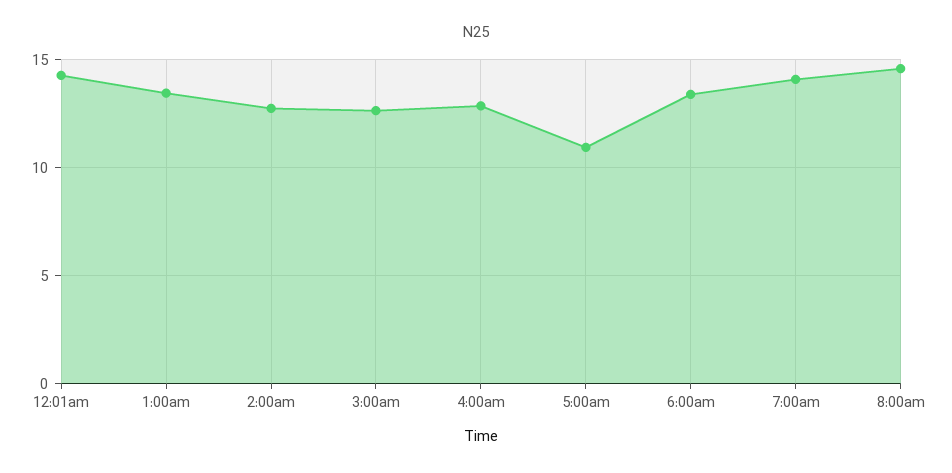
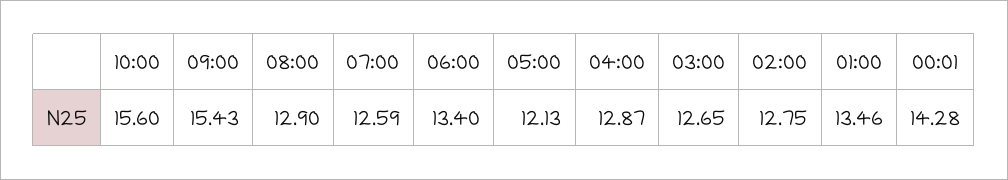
5:00am: 11 -> 12.13
7:00am: 14 -> 12.59
8:00am: 14.5 -> 12.9
10:00: none -> 15.6
09:00: none -> 15.43

